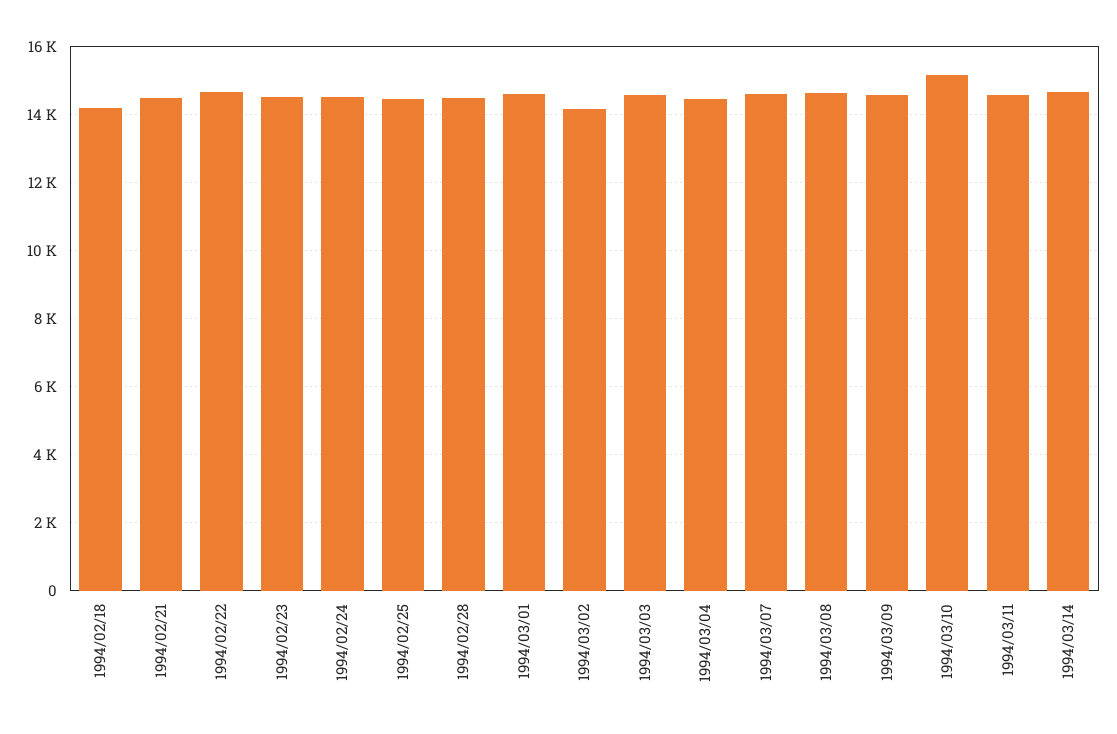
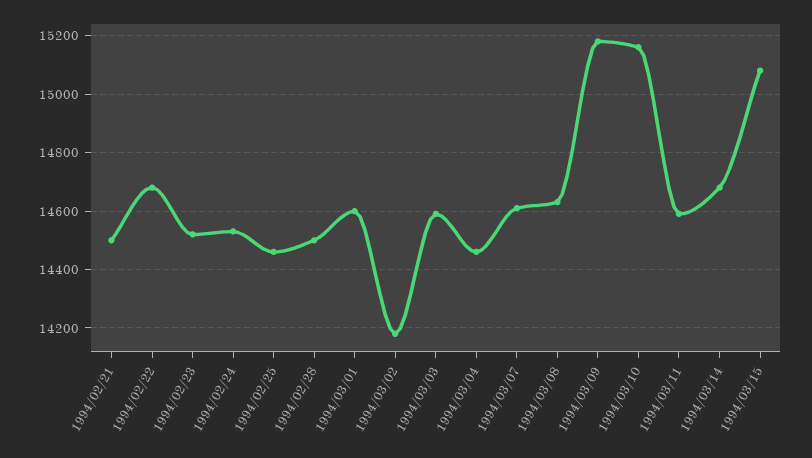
1994/02/18: 14200 -> none
1994/03/09: 14600 -> 15175
1994/03/15: none -> 15075

